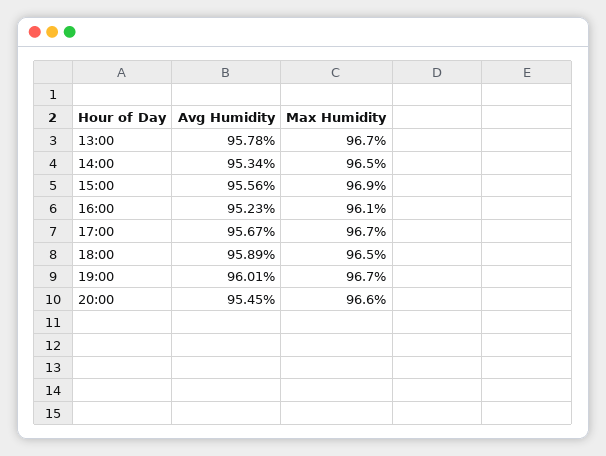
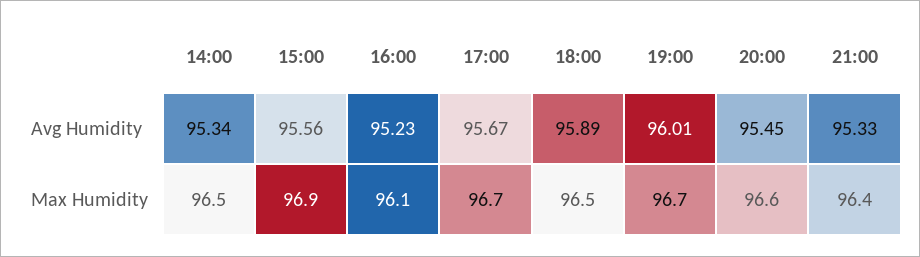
Avg Humidity, 13:00: 95.78 -> none
Max Humidity, 13:00: 96.7 -> none
Avg Humidity, 21:00: none -> 95.33
Max Humidity, 21:00: none -> 96.4

